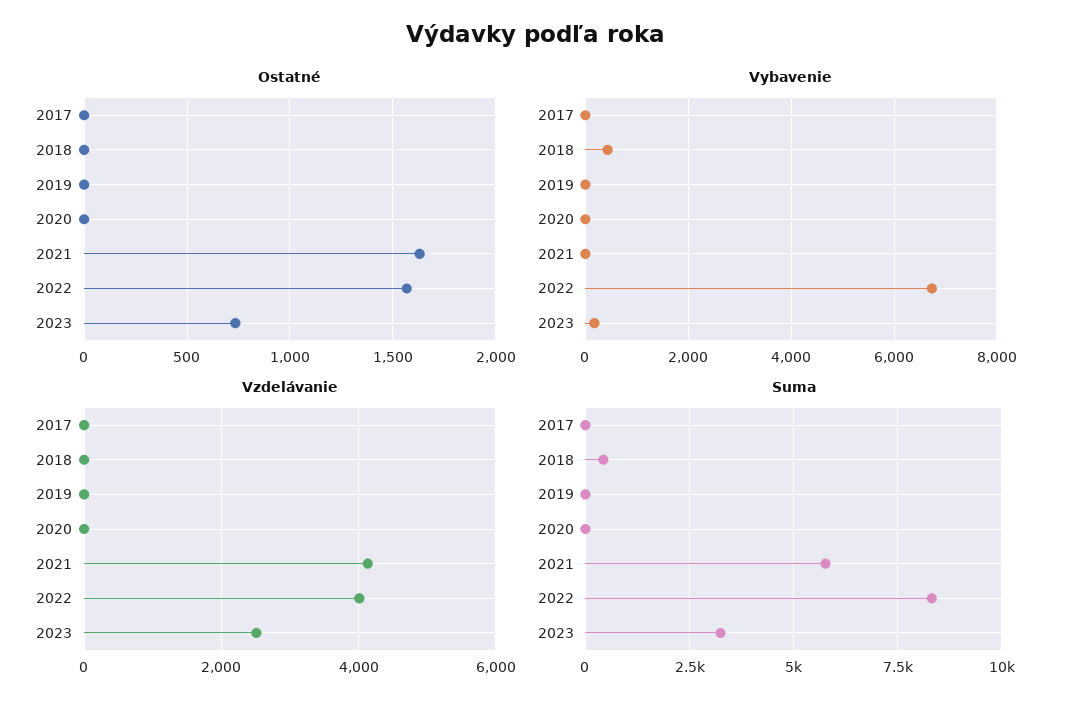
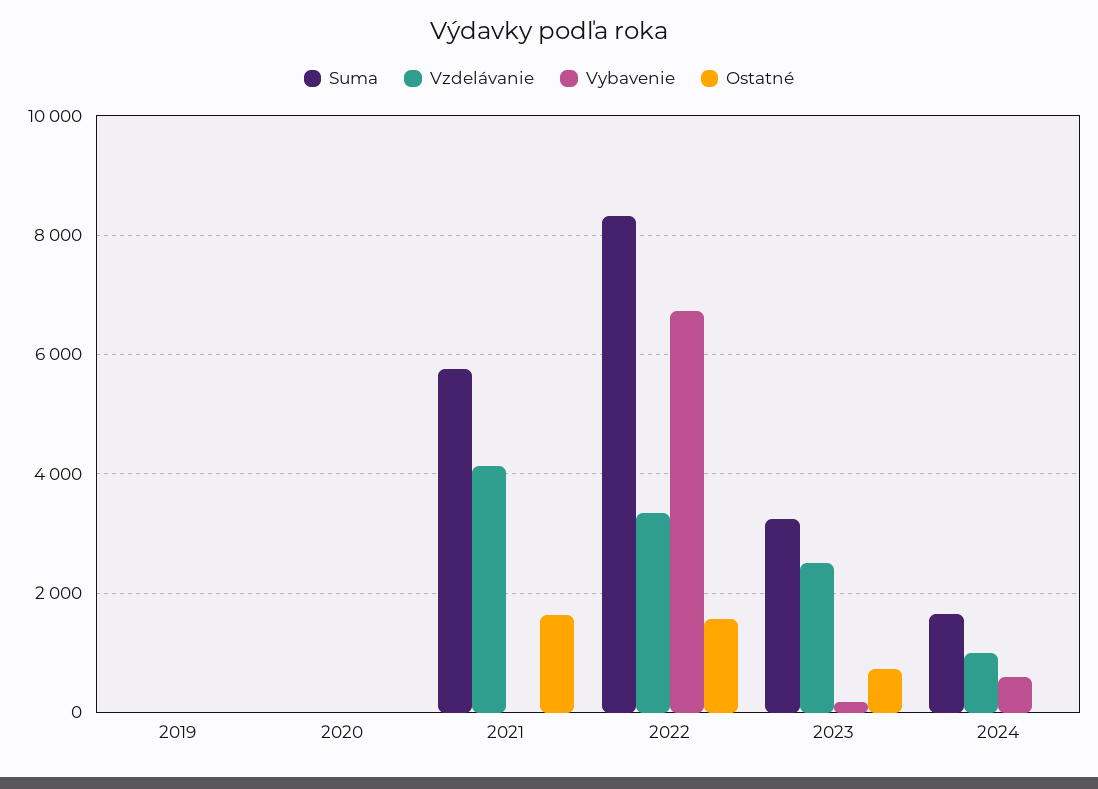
Ostatné, 2017: 0 -> none
Ostatné, 2018: 0 -> none
Vybavenie, 2017: 0 -> none
Vybavenie, 2018: 400 -> none
Vzdelávanie, 2017: 0 -> none
Vzdelávanie, 2018: 0 -> none
Vzdelávanie, 2022: 4000 -> 3400
Suma, 2017: 0 -> none
Suma, 2018: 500 -> none
Suma, 2024: none -> 1600
Vzdelávanie, 2024: none -> 1000
Vybavenie, 2024: none -> 600
Ostatné, 2024: none -> 0

